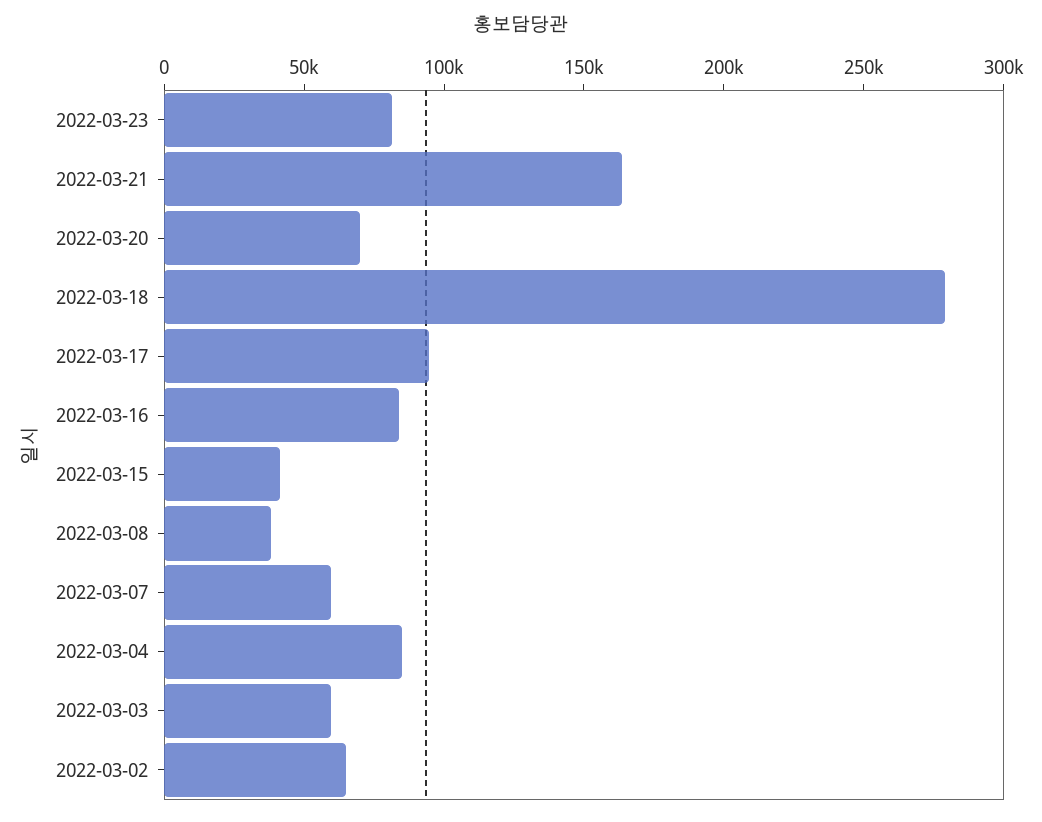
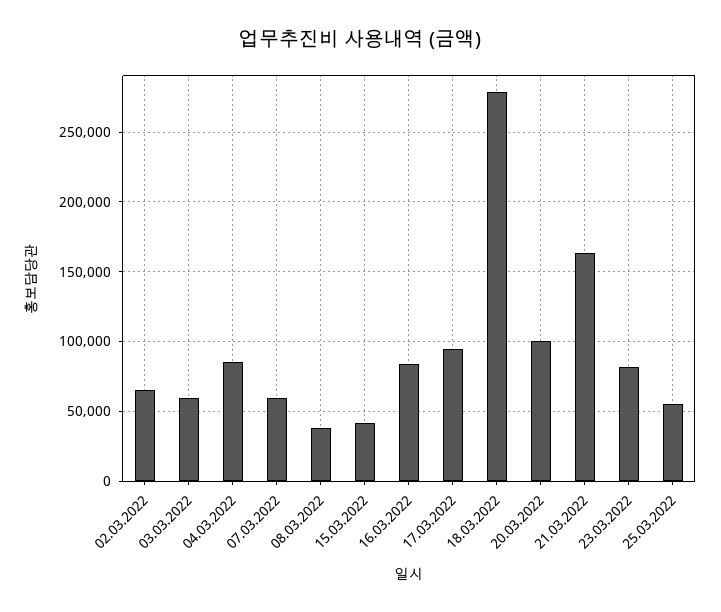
2022-03-20: 70000 -> 100000
25.03.2022: none -> 55000

